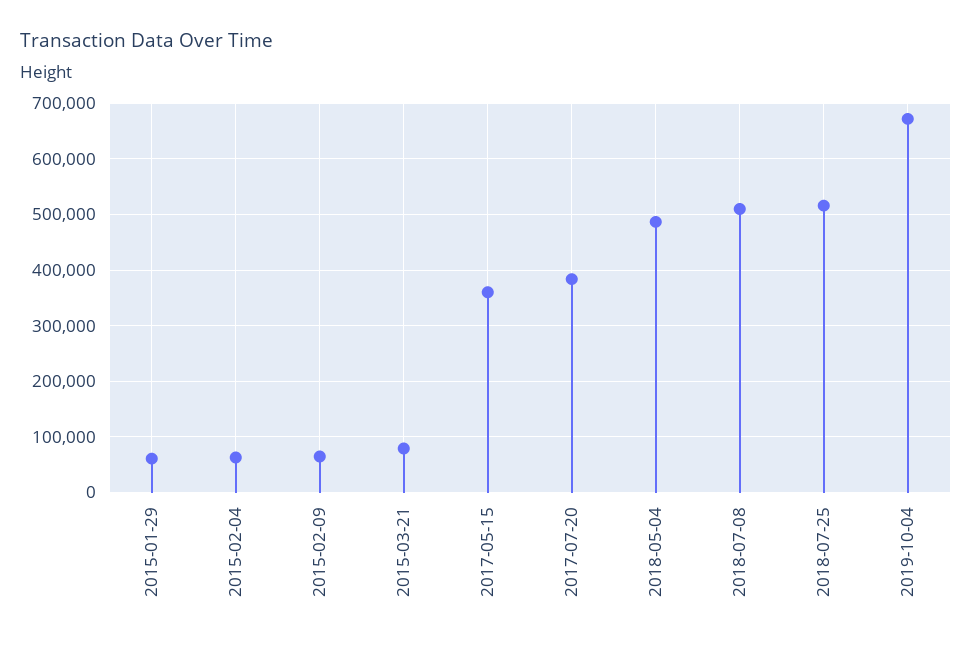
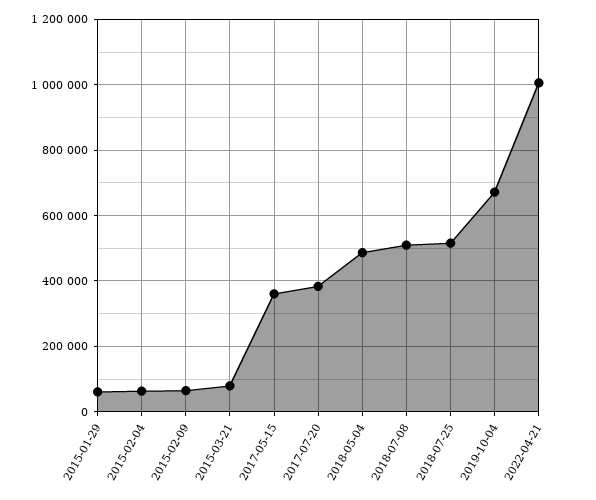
2022-04-21: none -> 1000000

